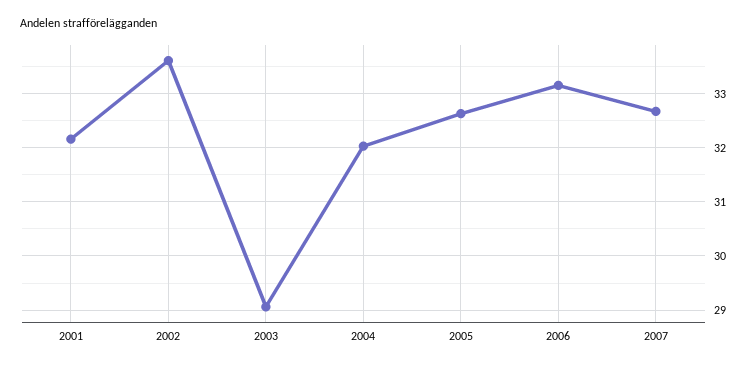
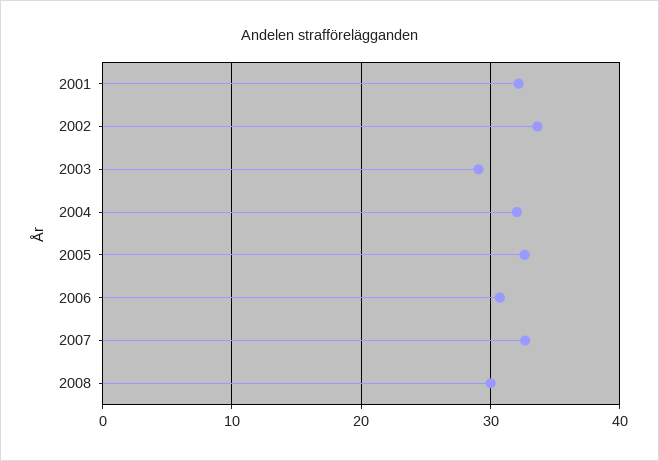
2006: 33.2 -> 31
2008: none -> 30

